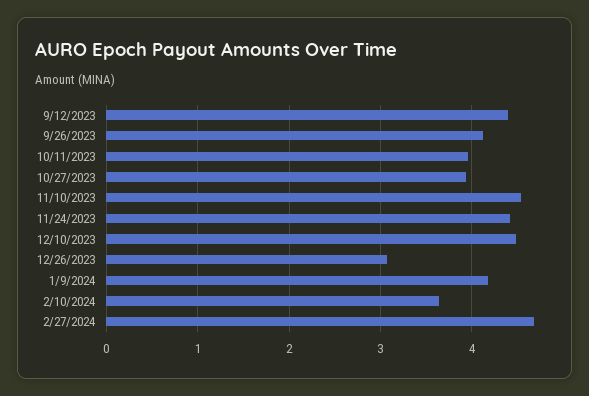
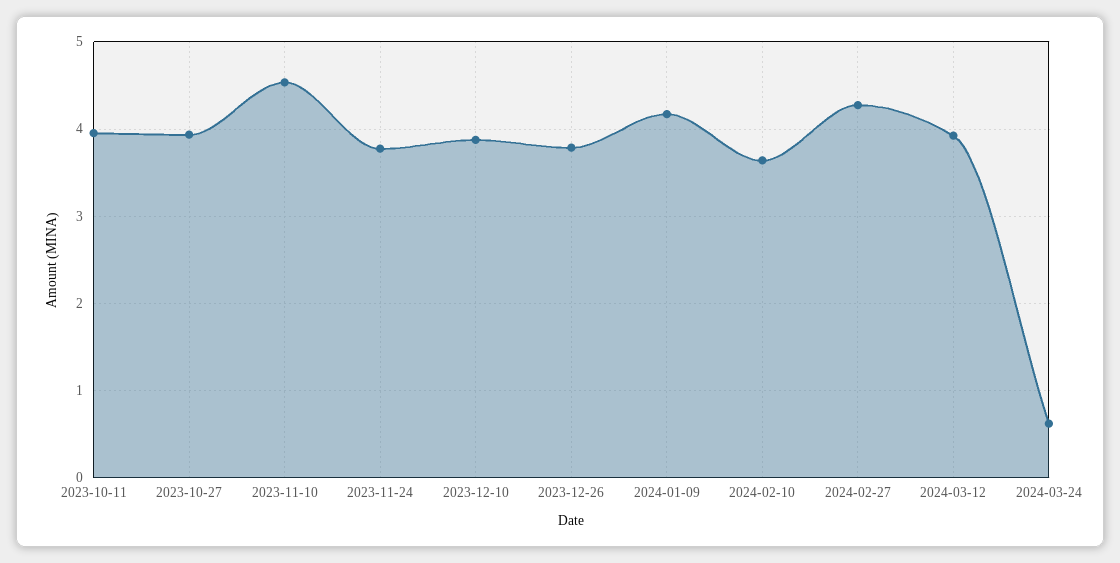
9/12/2023: 4.4 -> none
9/26/2023: 4.1 -> none
11/24/2023: 4.4 -> 3.8
12/10/2023: 4.5 -> 3.9
12/26/2023: 3.1 -> 3.8
2/27/2024: 4.7 -> 4.3
2024-03-12: none -> 3.9
2024-03-24: none -> 0.6

